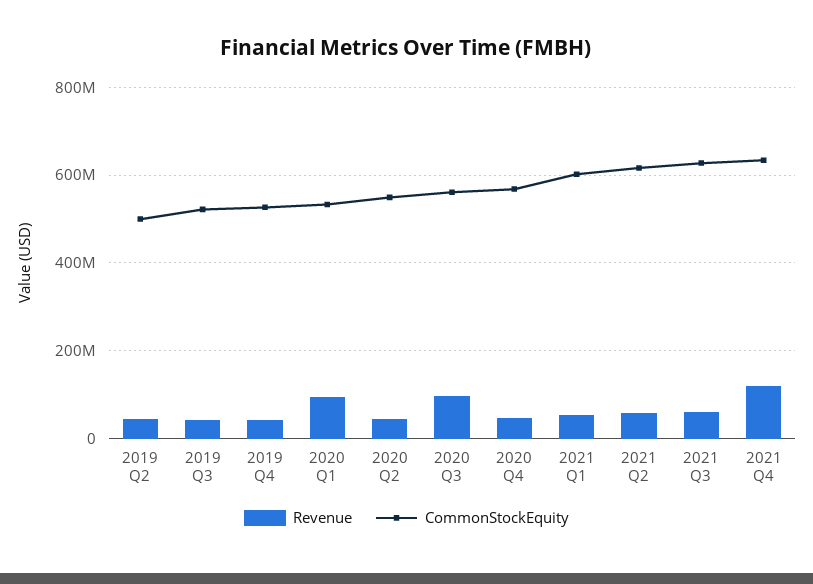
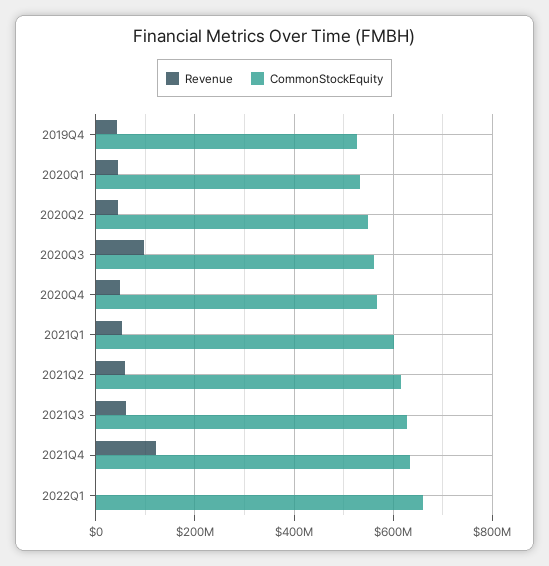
Revenue, 2019 Q2: 40000000 -> none
CommonStockEquity, 2019 Q2: 500000000 -> none
Revenue, 2019 Q3: 40000000 -> none
CommonStockEquity, 2019 Q3: 520000000 -> none
Revenue, 2020 Q1: 100000000 -> 40000000
Revenue, 2022Q1: none -> 0
CommonStockEquity, 2022Q1: none -> 660000000

